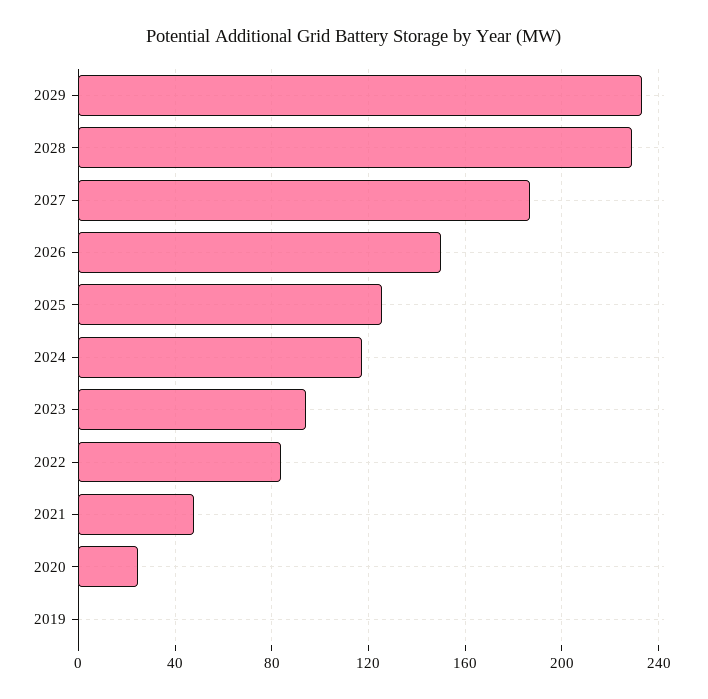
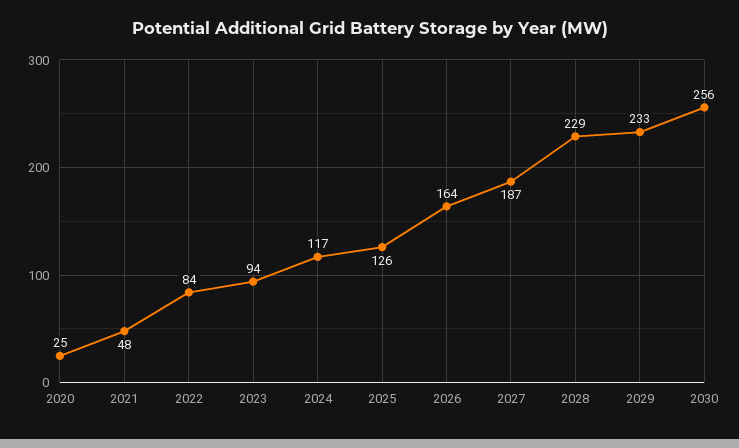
2026: 150 -> 164
2019: 0 -> none
2030: none -> 256

